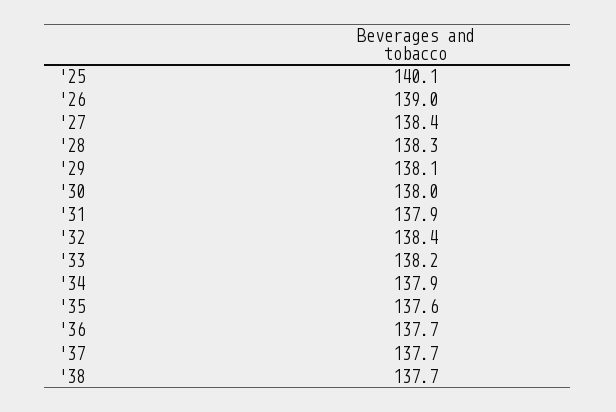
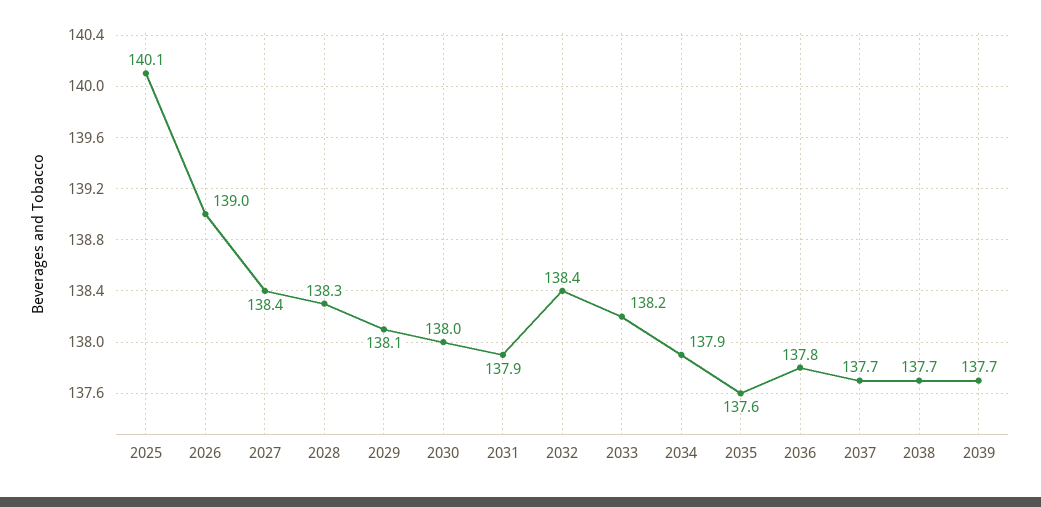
'36: 137.7 -> 137.8
2039: none -> 137.7

